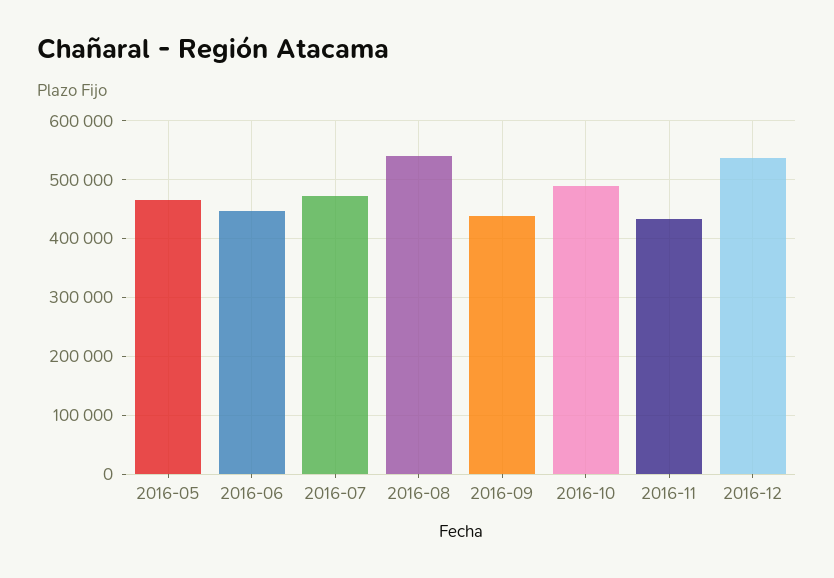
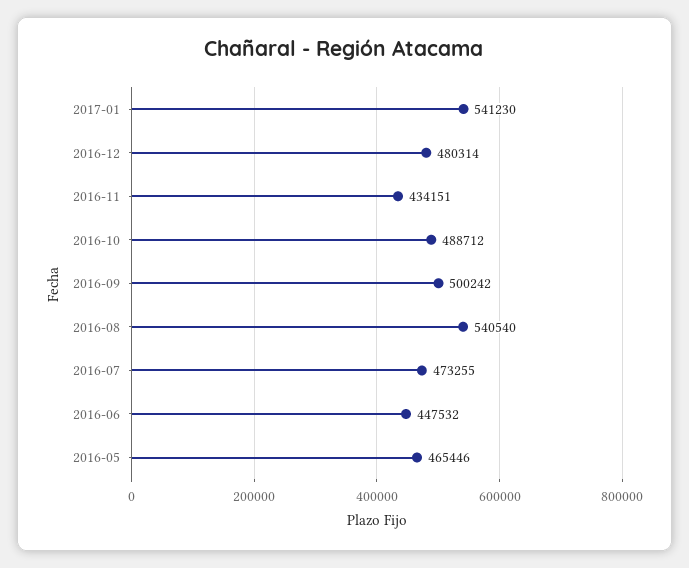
2016-09: 440000 -> 500242
2016-12: 540000 -> 480314
2017-01: none -> 541230

